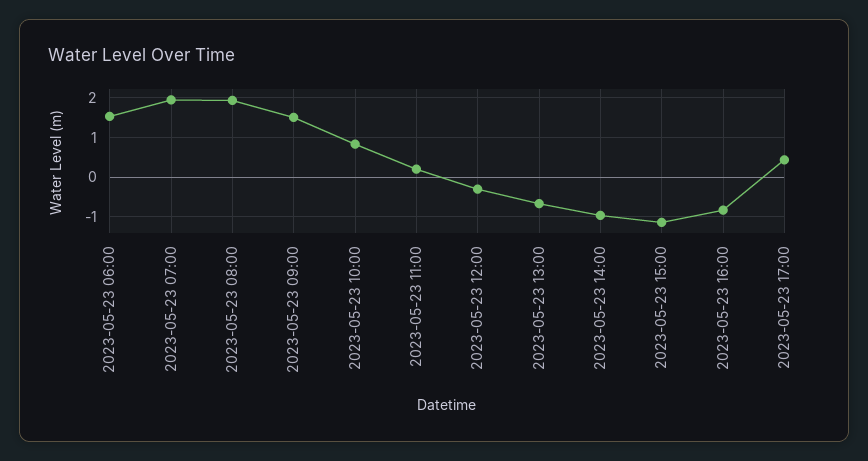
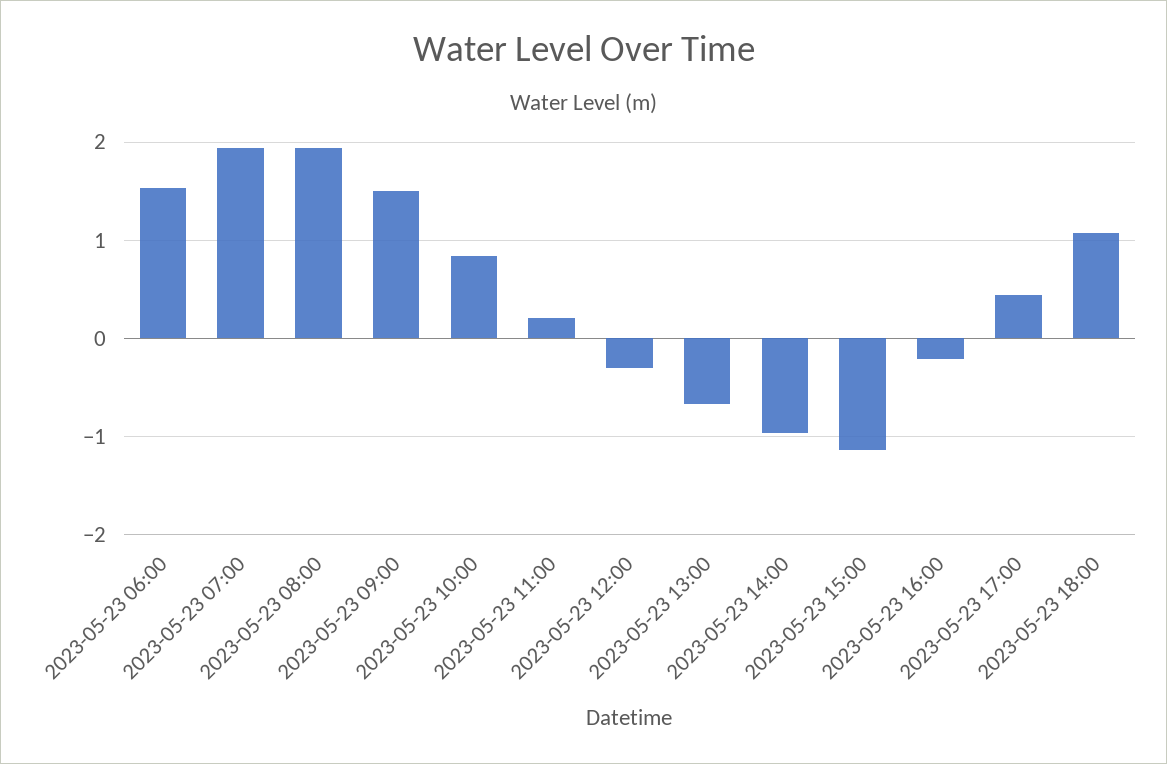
2023-05-23 16:00: -0.8 -> -0.2
2023-05-23 18:00: none -> 1.1

